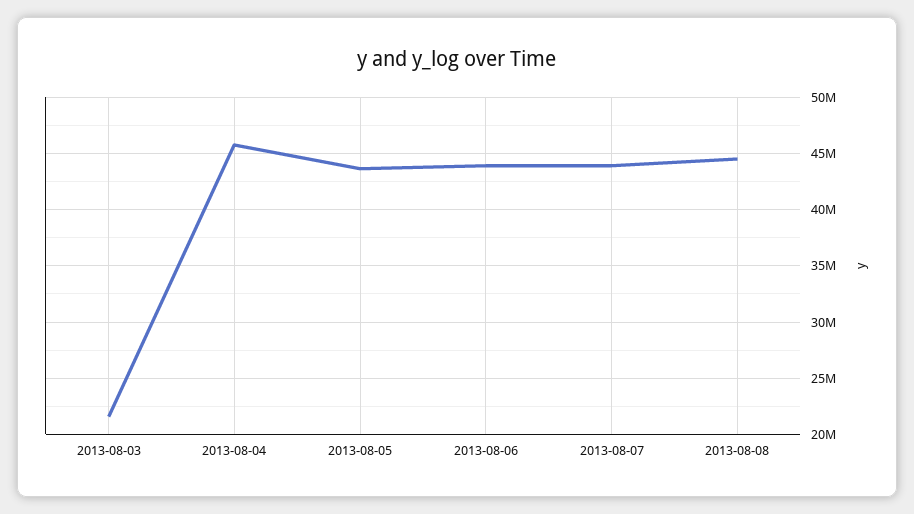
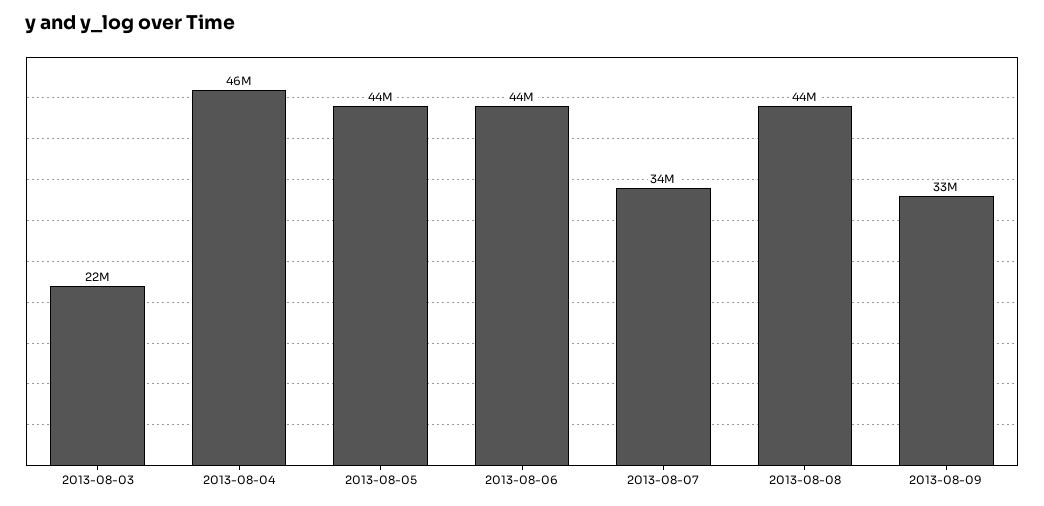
2013-08-07: 44000000 -> 34000000
2013-08-09: none -> 33000000

